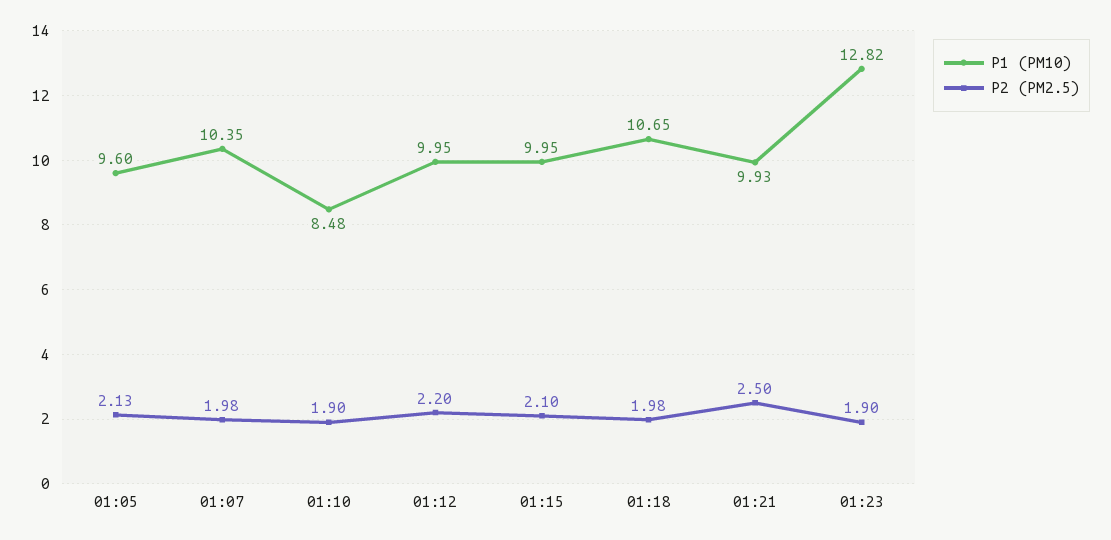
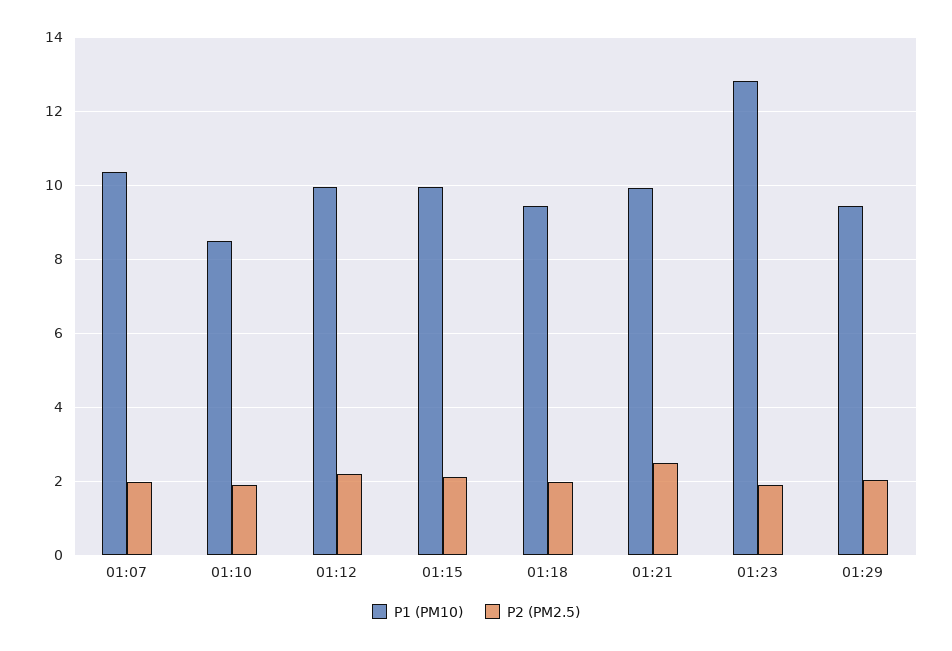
P1 (PM10), 01:05: 9.6 -> none
P2 (PM2.5), 01:05: 2.13 -> none
P1 (PM10), 01:18: 10.65 -> 9.4
P1 (PM10), 01:29: none -> 9.4
P2 (PM2.5), 01:29: none -> 2

